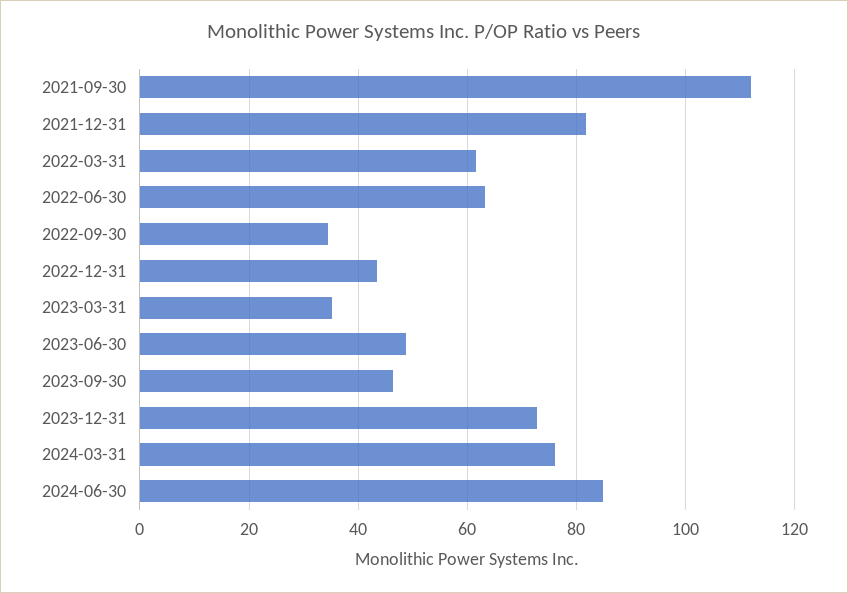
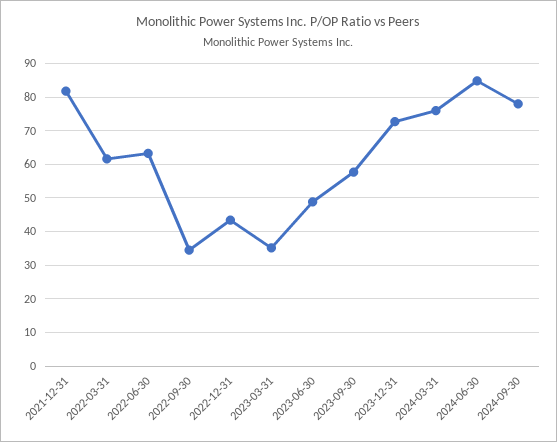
2021-09-30: 112 -> none
2023-09-30: 46 -> 58
2024-09-30: none -> 78

